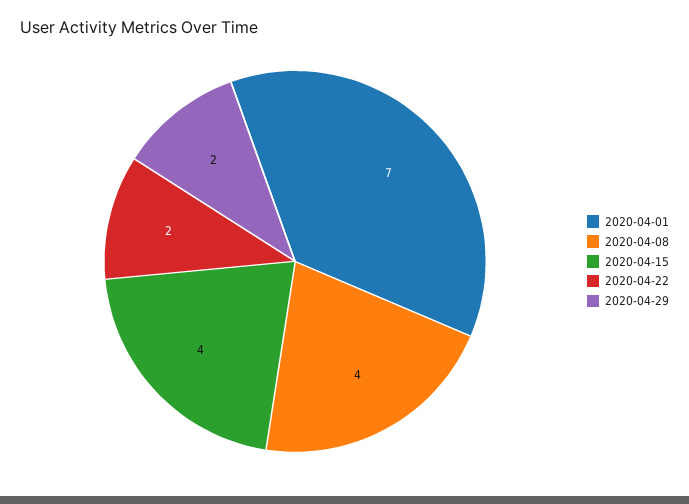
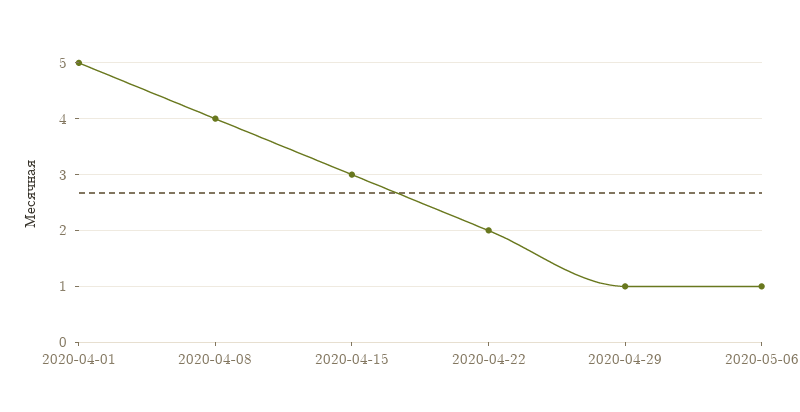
2020-04-01: 7 -> 5
2020-04-15: 4 -> 3
2020-04-29: 2 -> 1
2020-05-06: none -> 1

